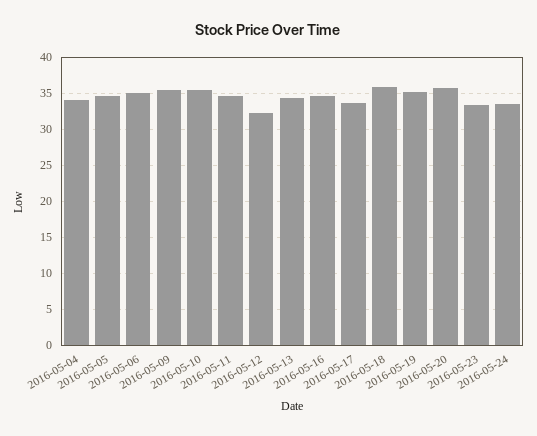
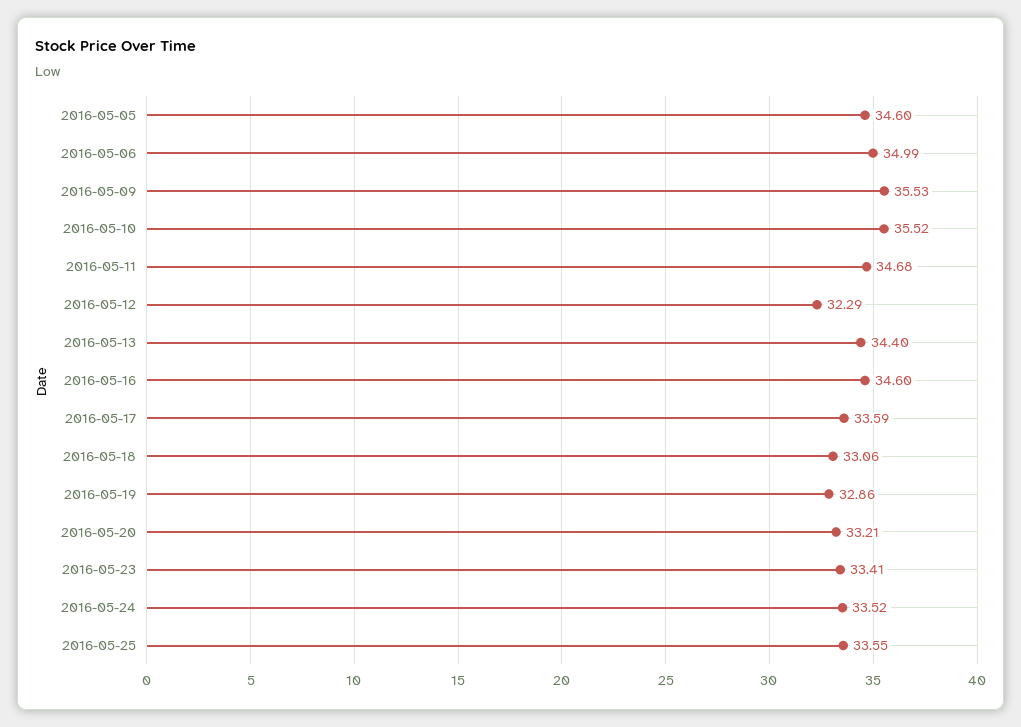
2016-05-04: 34 -> none
2016-05-18: 36 -> 33.06
2016-05-19: 35 -> 32.86
2016-05-20: 36 -> 33.21
2016-05-25: none -> 33.55

